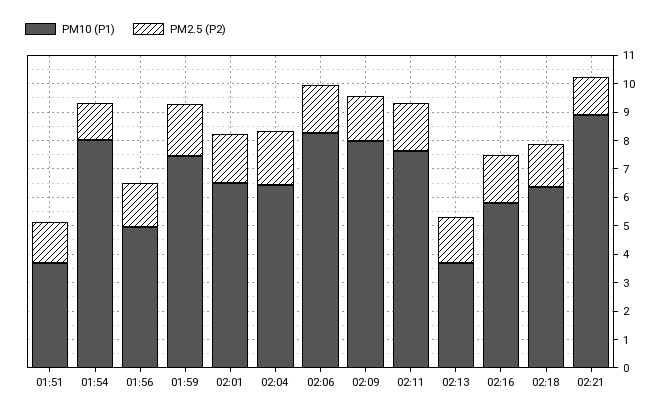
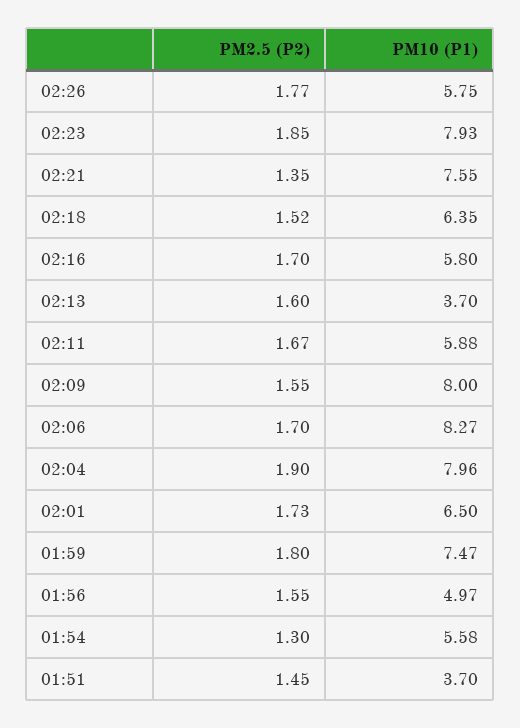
PM10 (P1), 01:54: 8 -> 5.58
PM10 (P1), 02:04: 6.5 -> 7.96
PM10 (P1), 02:11: 7.5 -> 5.88
PM10 (P1), 02:21: 9 -> 7.55
PM2.5 (P2), 02:26: none -> 1.77
PM10 (P1), 02:26: none -> 5.75
PM2.5 (P2), 02:23: none -> 1.85
PM10 (P1), 02:23: none -> 7.93

